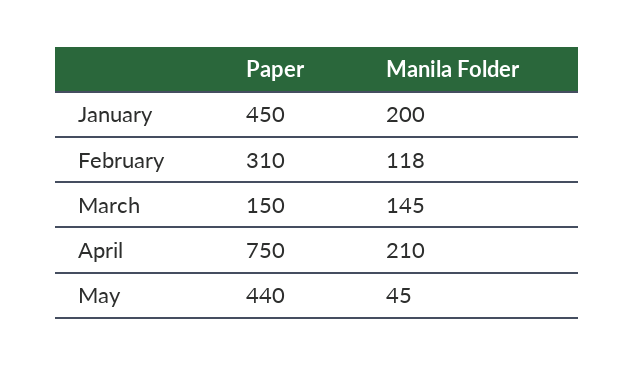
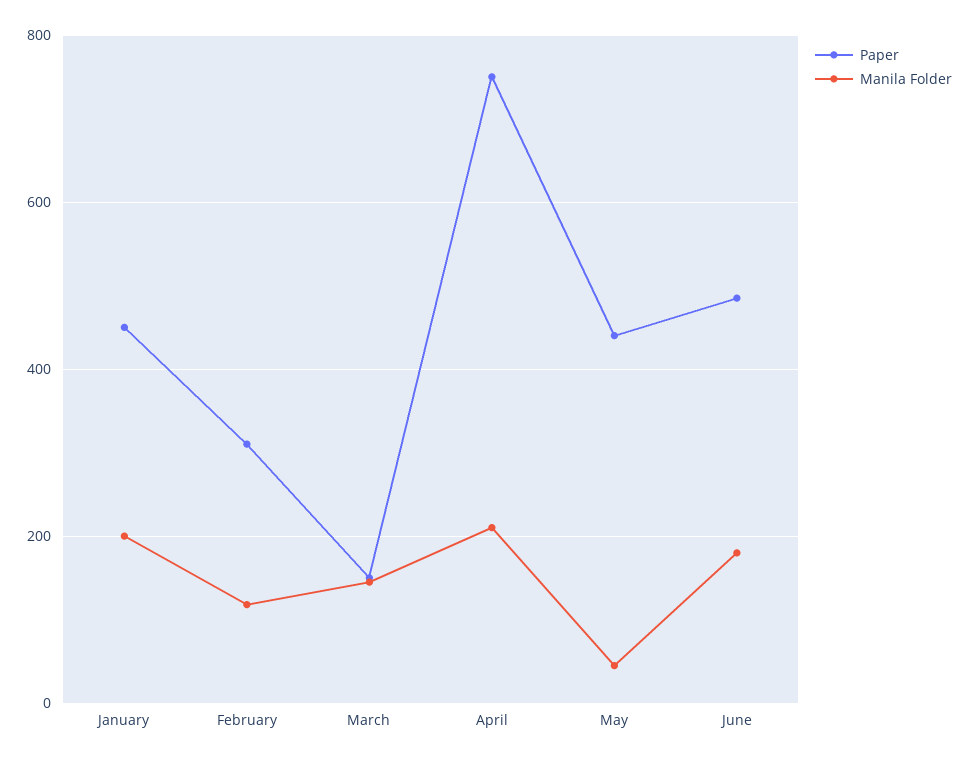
Paper, June: none -> 480
Manila Folder, June: none -> 180

